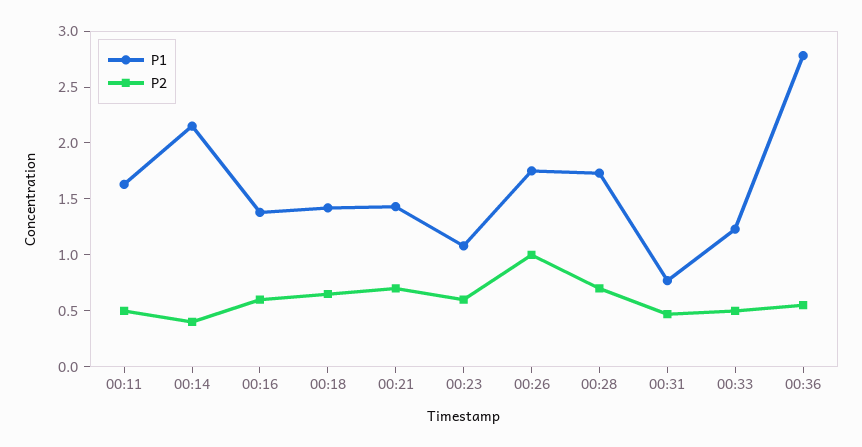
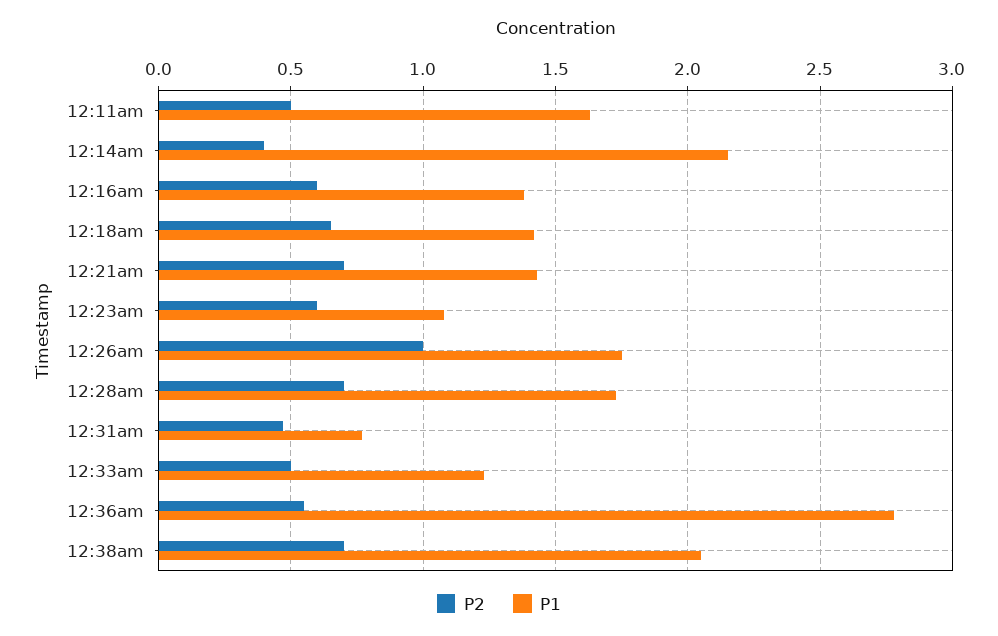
P2, 12:38am: none -> 0.7
P1, 12:38am: none -> 2.05

